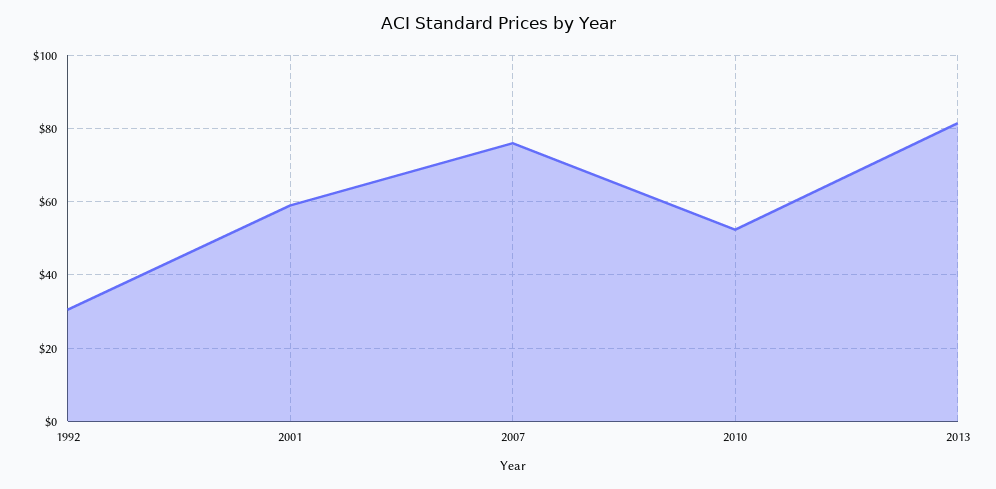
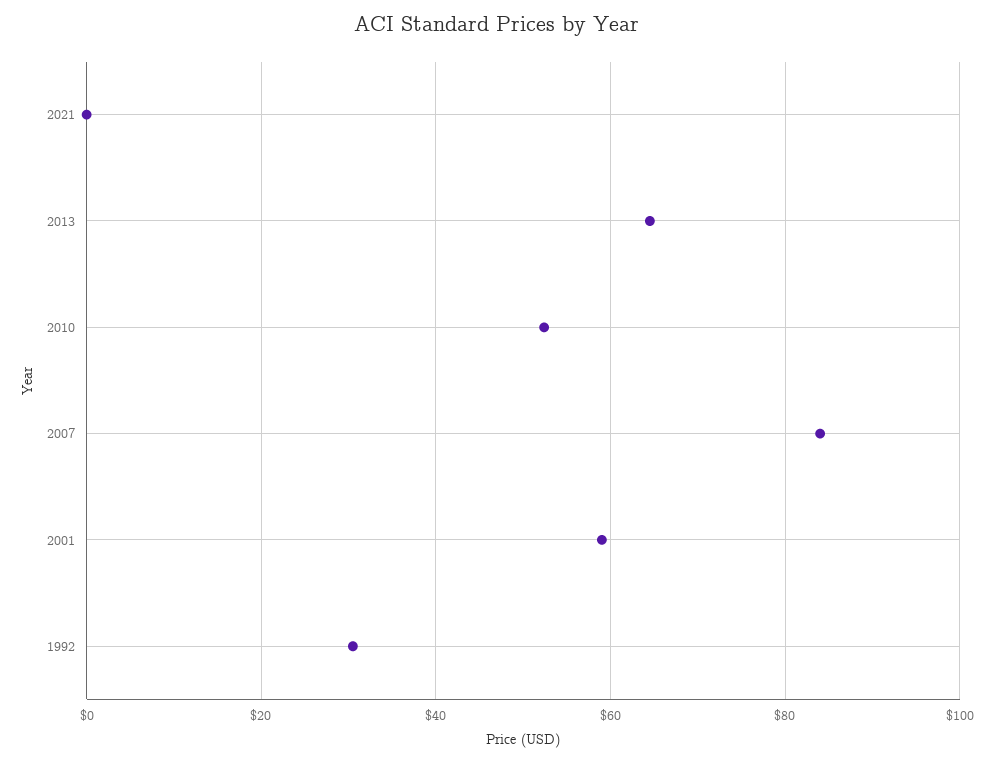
2007: 76 -> 84
2013: 82 -> 64
2021: none -> 0

